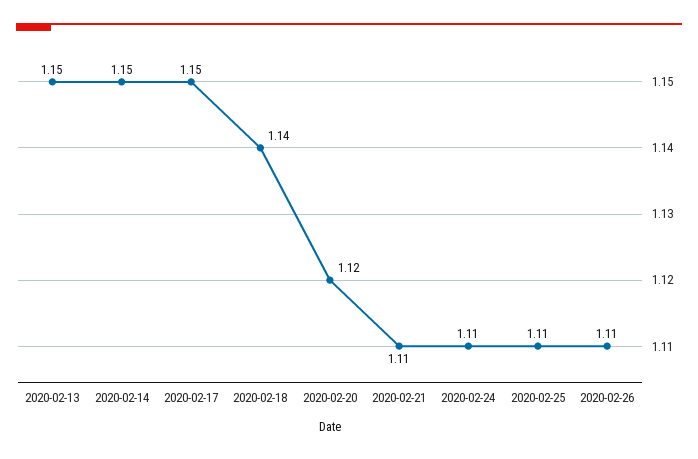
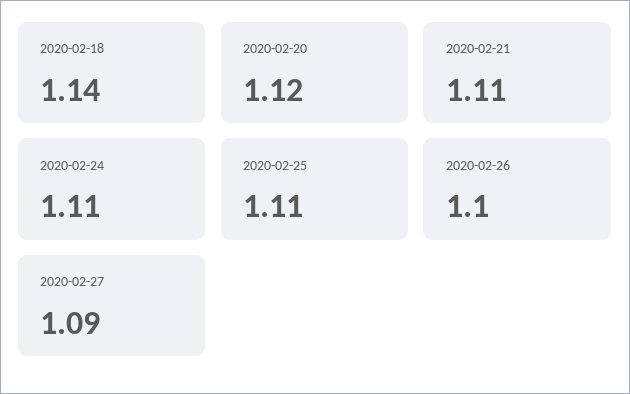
2020-02-13: 1.15 -> none
2020-02-14: 1.15 -> none
2020-02-17: 1.15 -> none
2020-02-26: 1.11 -> 1.1
2020-02-27: none -> 1.09

